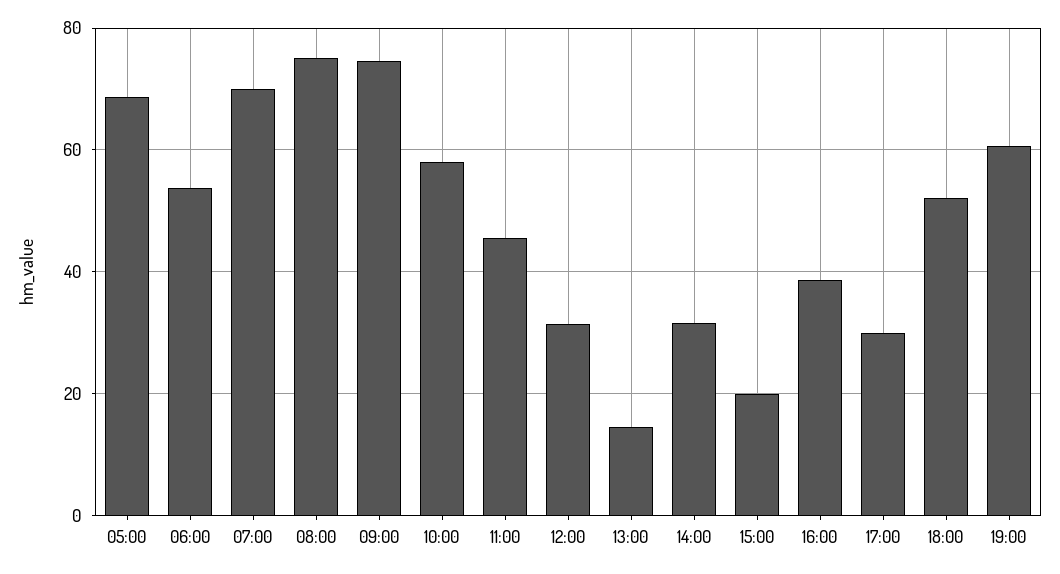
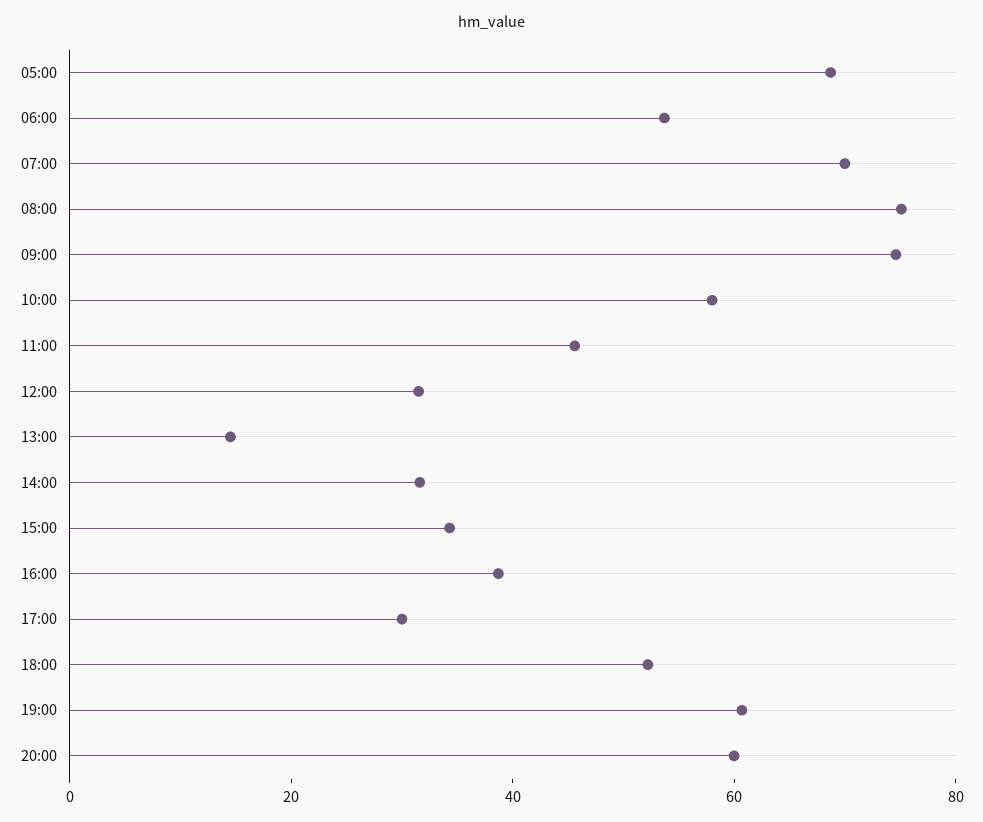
15:00: 20 -> 35
20:00: none -> 60

